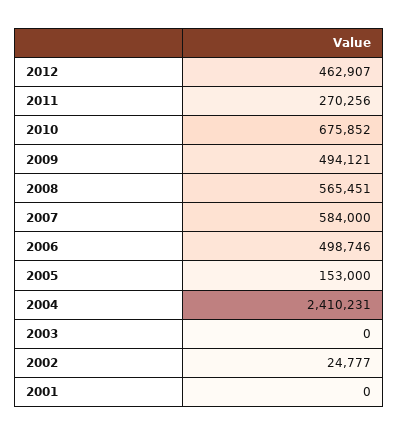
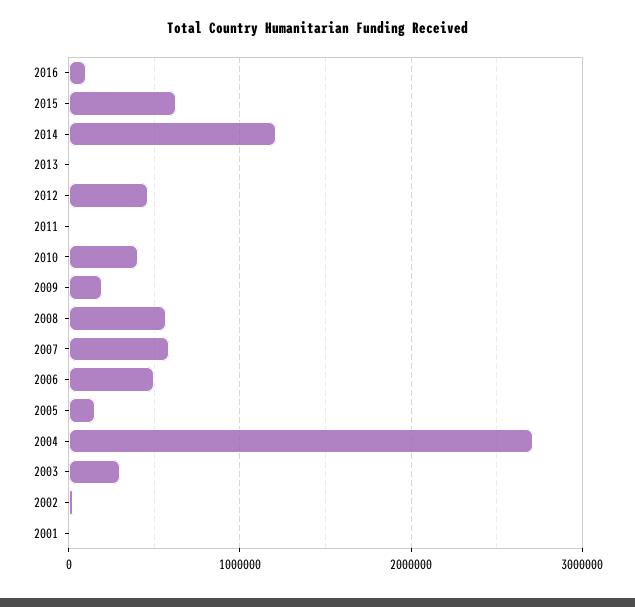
2011: 270256 -> 0
2010: 675852 -> 400000
2009: 494121 -> 200000
2004: 2410231 -> 2700000
2003: 0 -> 300000
2016: none -> 100000
2015: none -> 600000
2014: none -> 1200000
2013: none -> 0

